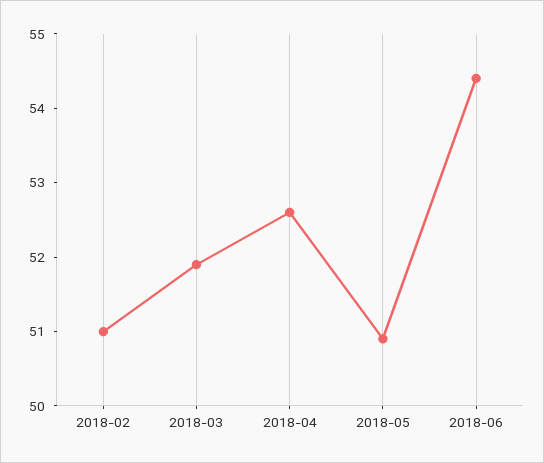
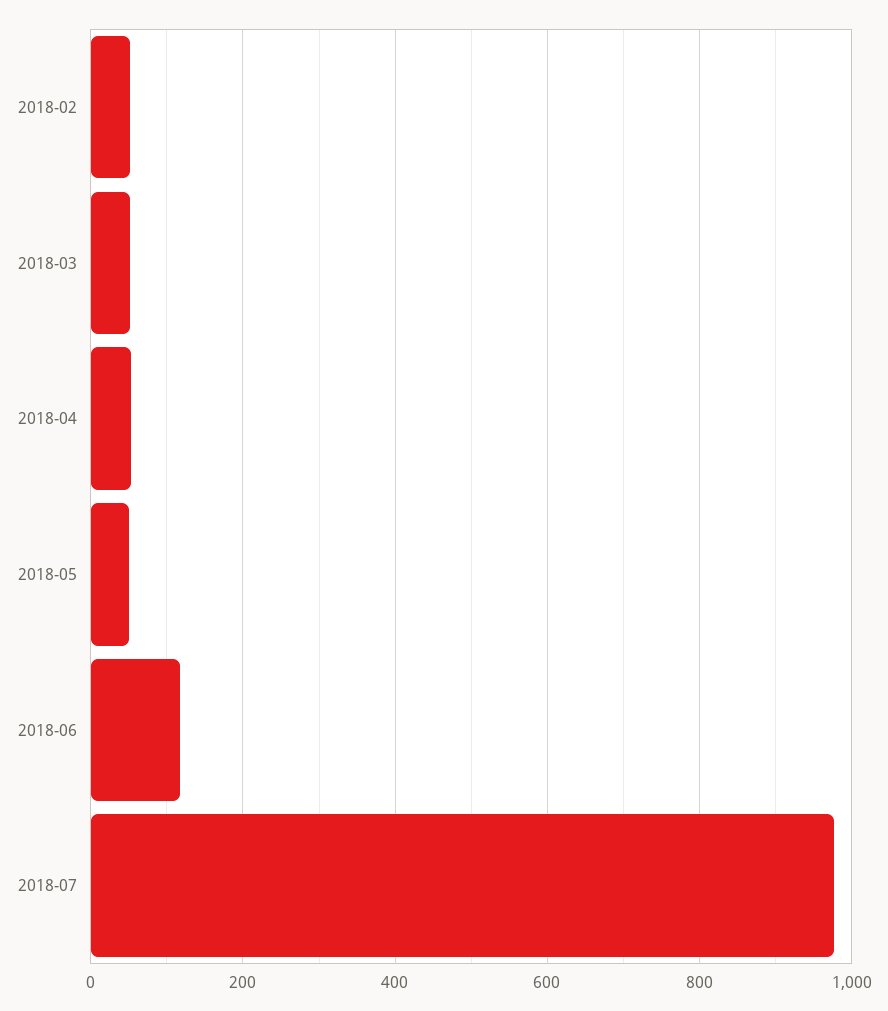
2018-06: 54.5 -> 120
2018-07: none -> 980

